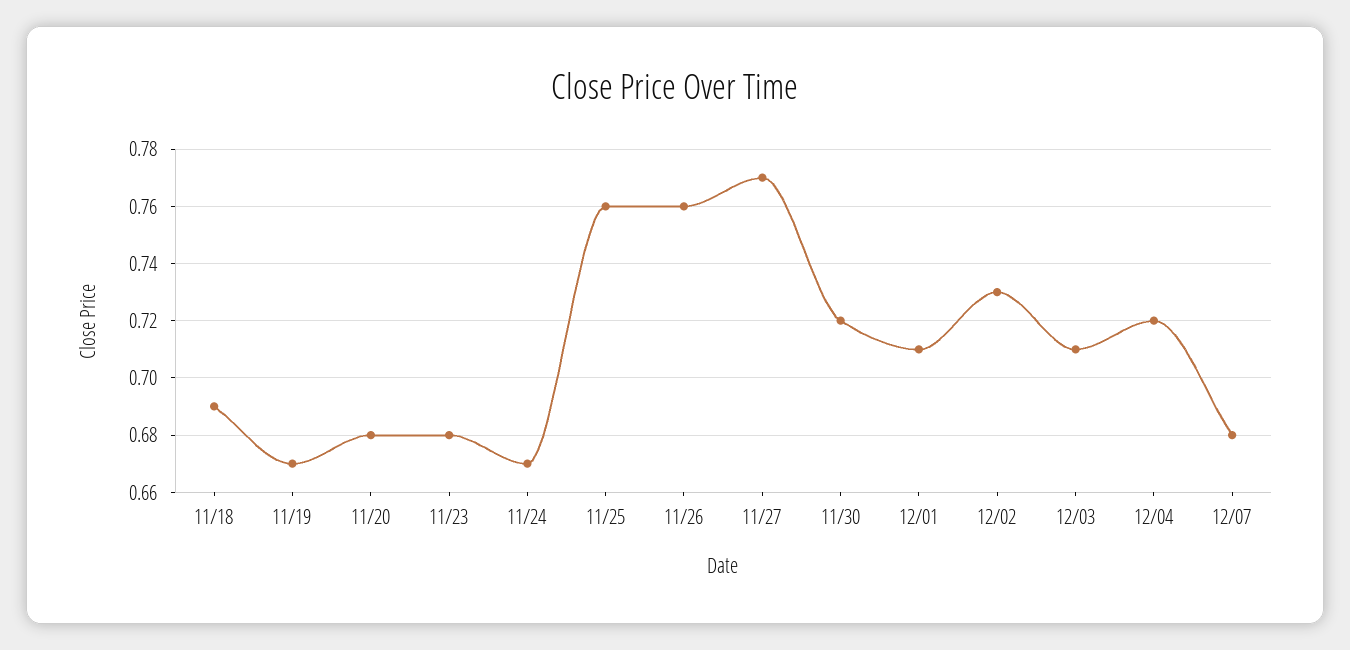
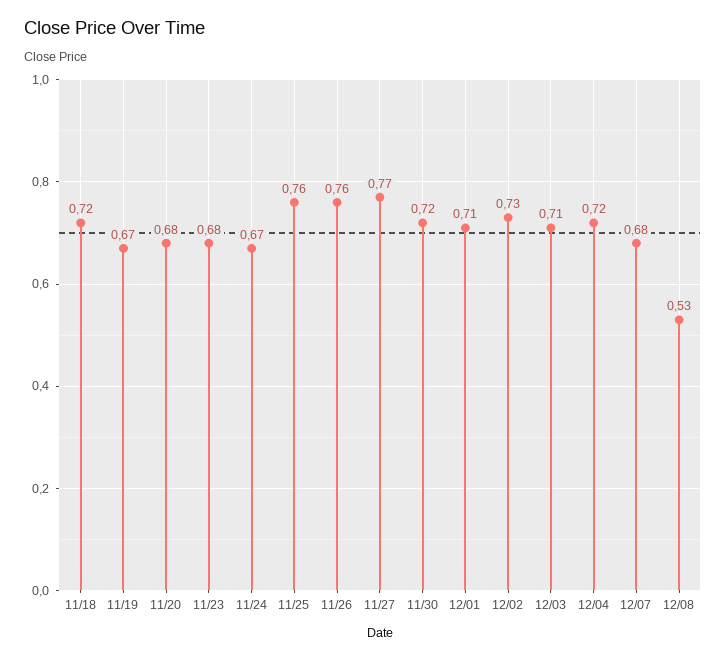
11/18: 0.69 -> 0.72
12/08: none -> 0.53

